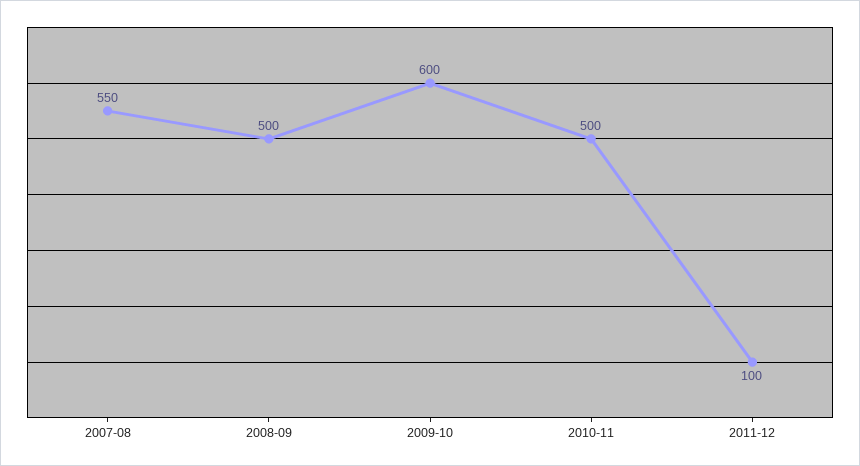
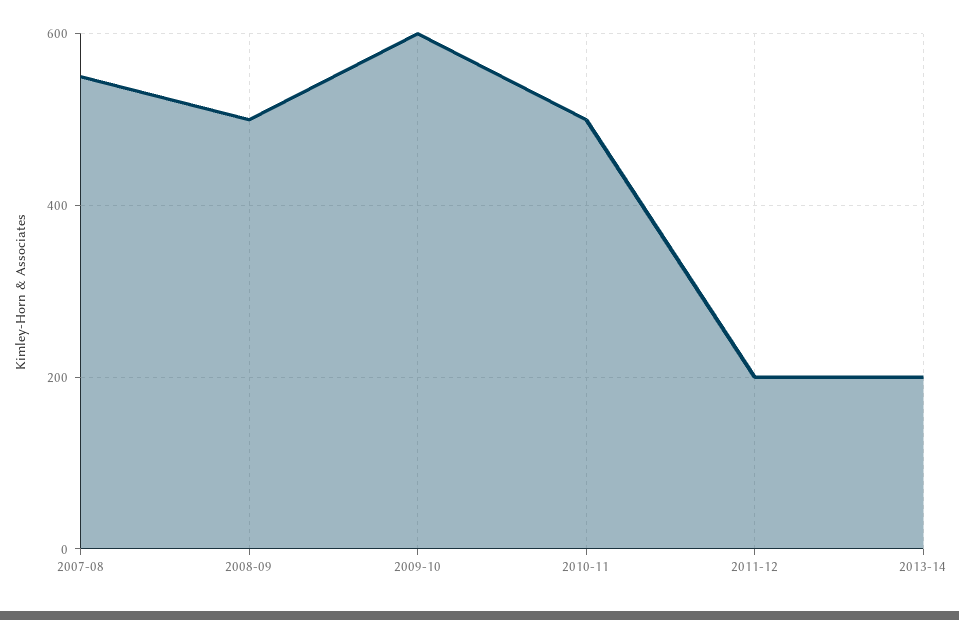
2011-12: 100 -> 200
2013-14: none -> 200

